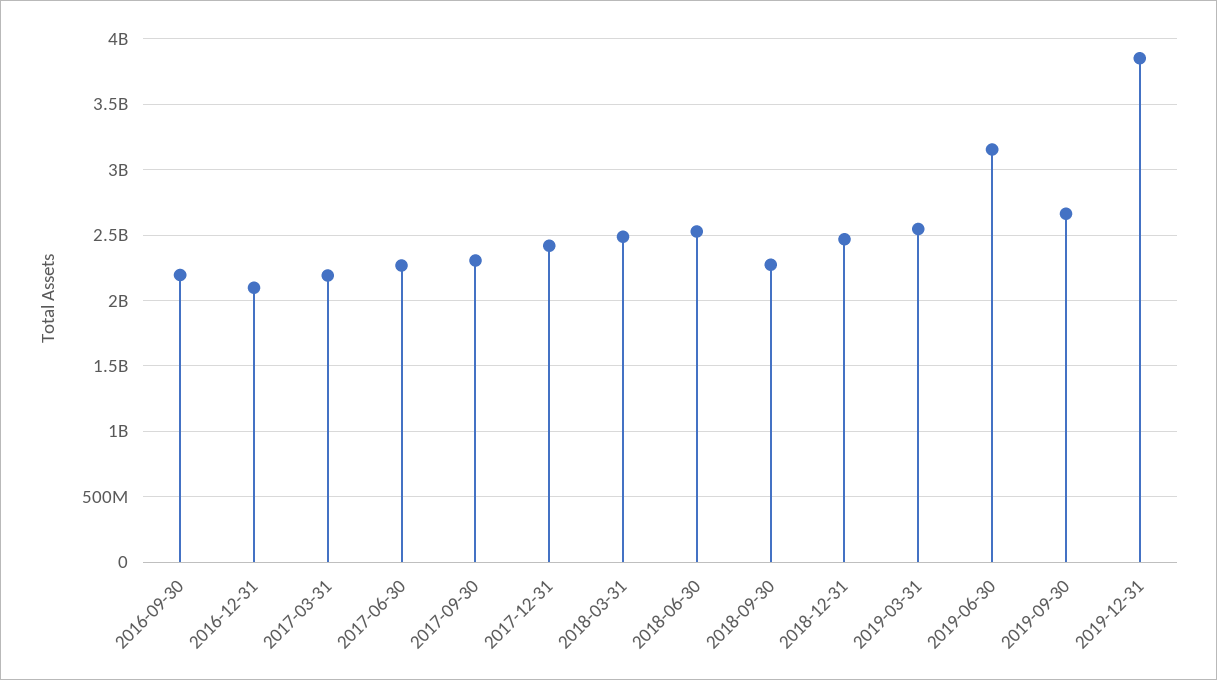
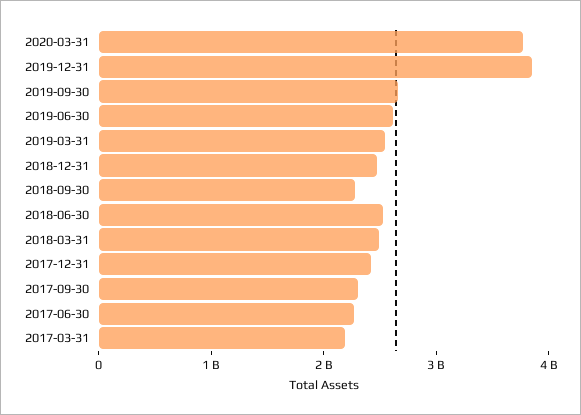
2016-09-30: 2200000000 -> none
2016-12-31: 2100000000 -> none
2019-06-30: 3150000000 -> 2600000000
2020-03-31: none -> 3800000000

